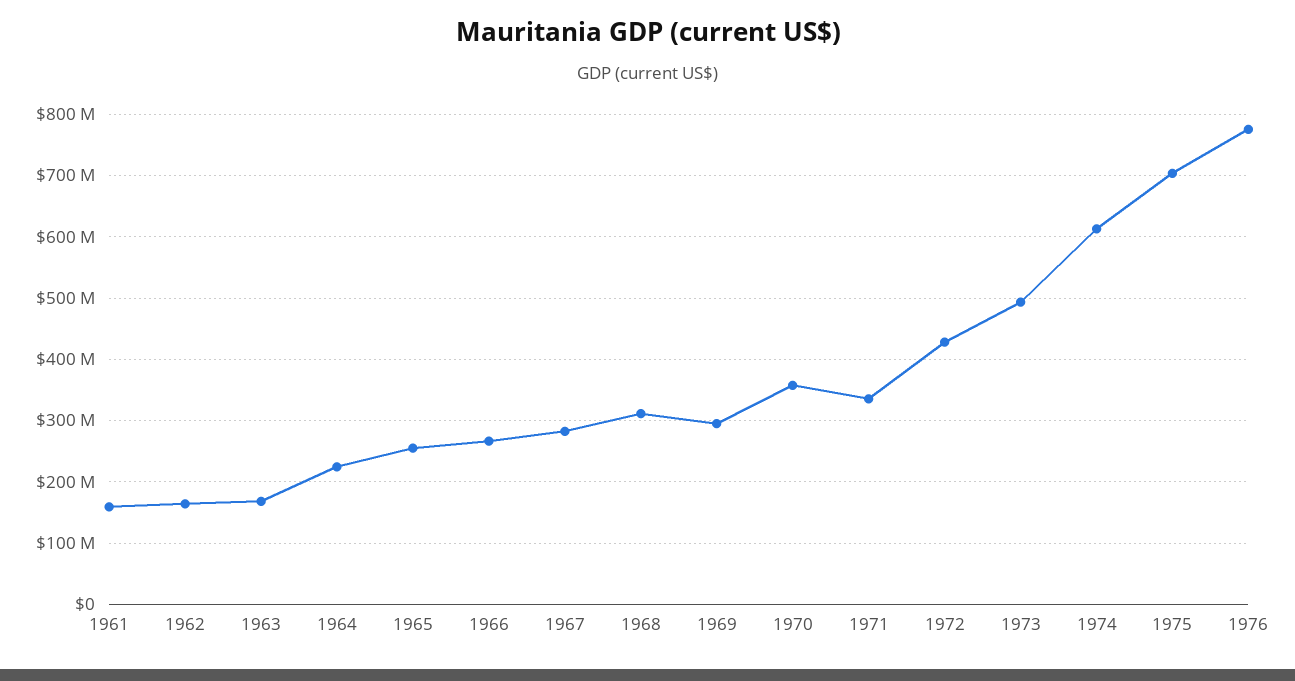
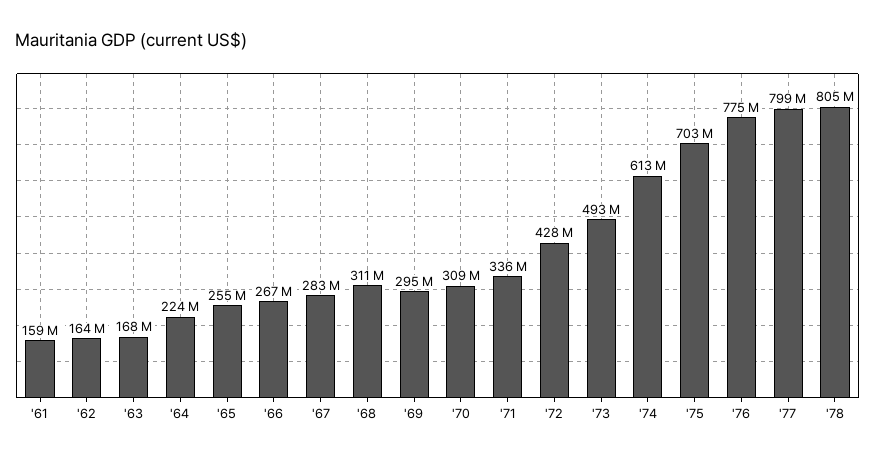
1970: 360000000 -> 309000000
'77: none -> 799000000
'78: none -> 805000000

